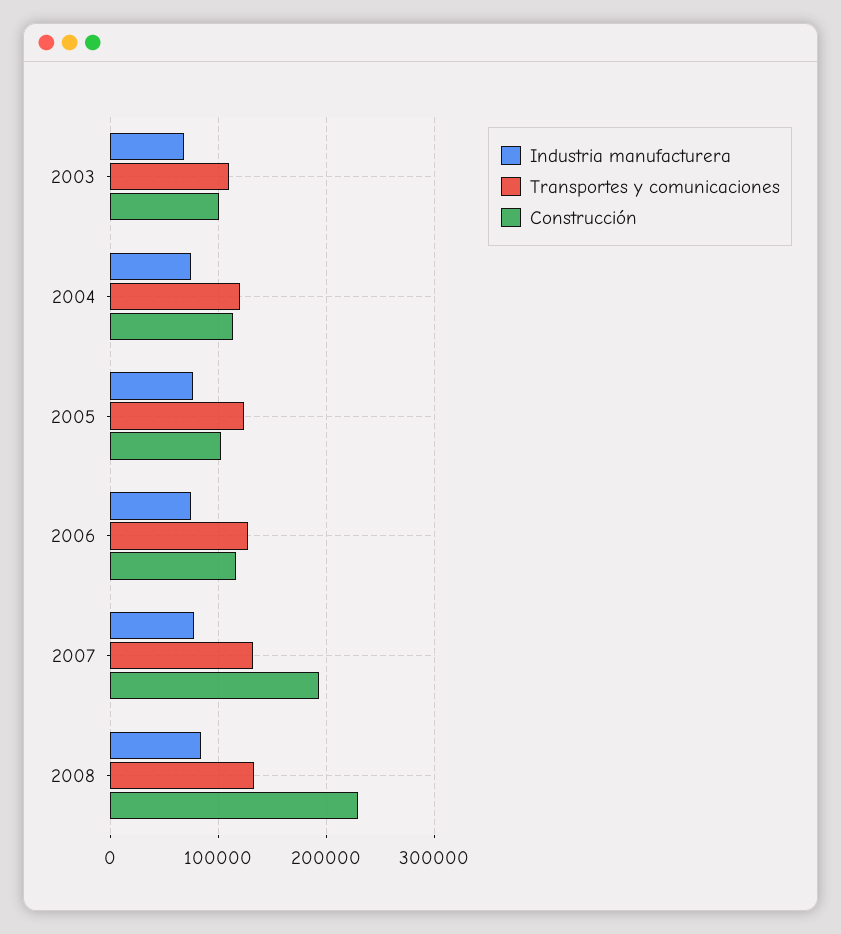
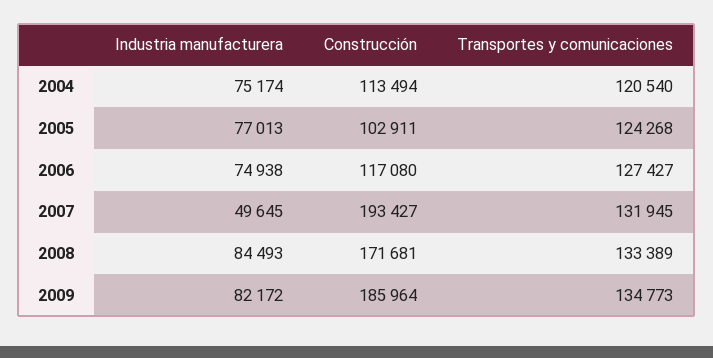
Industria manufacturera, 2003: 70000 -> none
Transportes y comunicaciones, 2003: 110000 -> none
Construcción, 2003: 100000 -> none
Industria manufacturera, 2007: 80000 -> 49645
Construcción, 2008: 230000 -> 171681
Industria manufacturera, 2009: none -> 82172
Construcción, 2009: none -> 185964
Transportes y comunicaciones, 2009: none -> 134773

